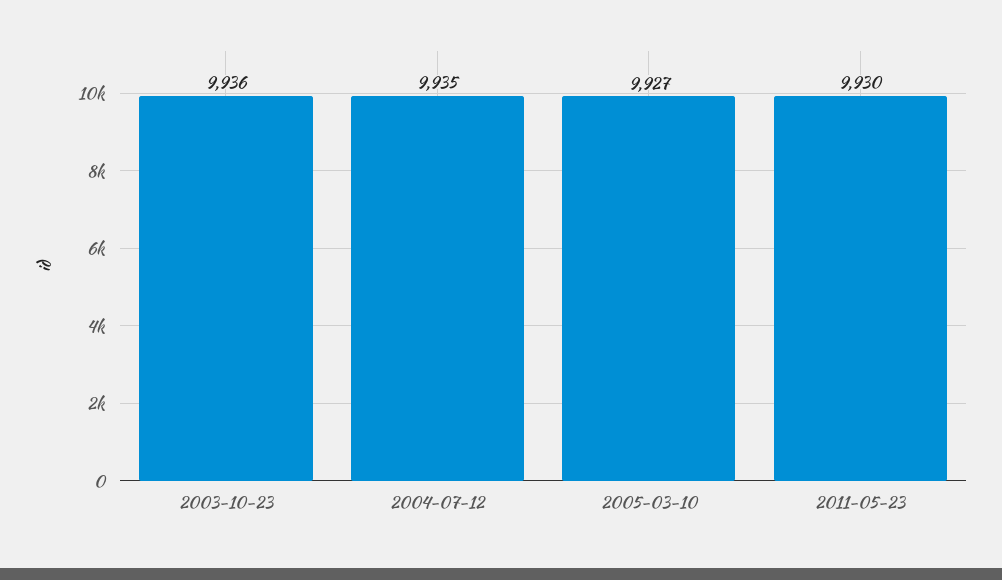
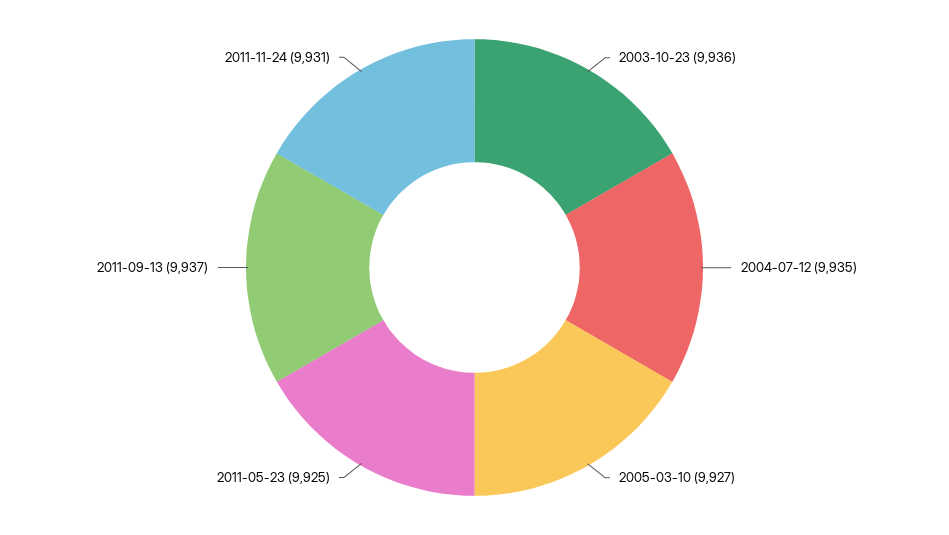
2011-05-23: 9930 -> 9925
2011-09-13: none -> 9937
2011-11-24: none -> 9931

